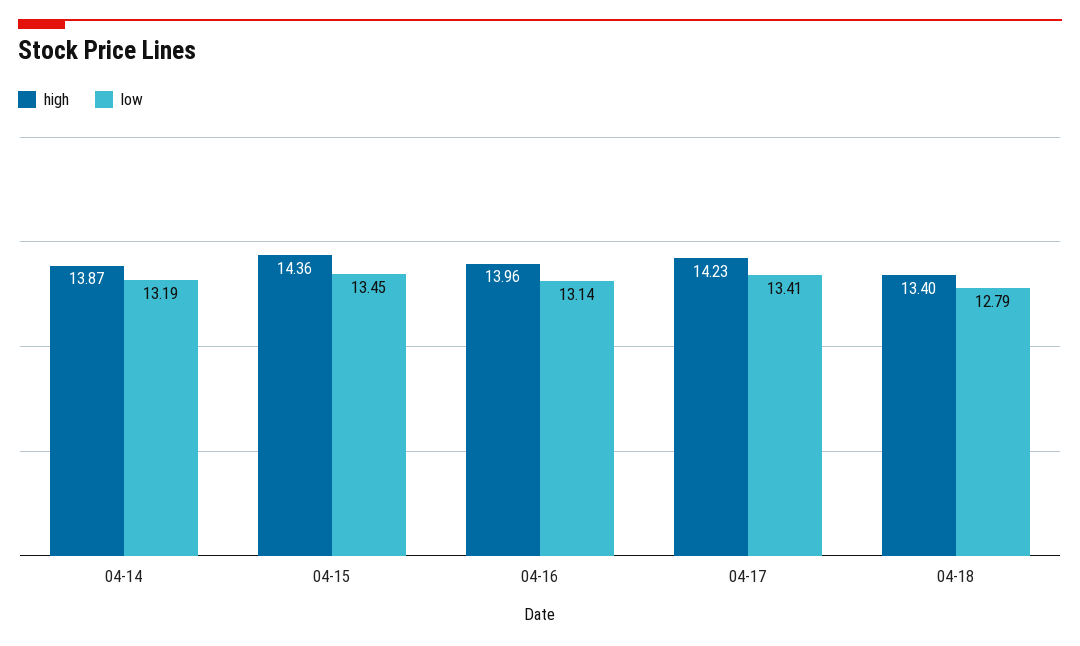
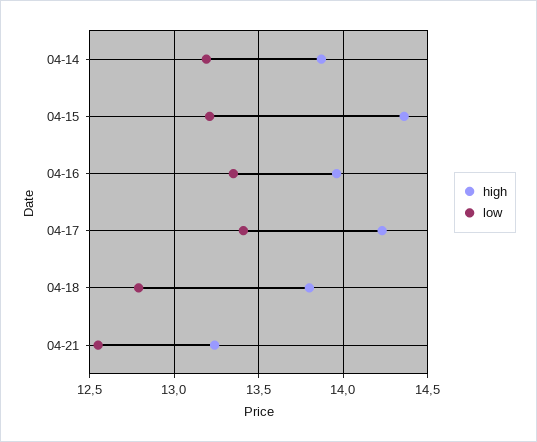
low, 04-15: 13.45 -> 13.2
low, 04-16: 13.14 -> 13.35
high, 04-18: 13.4 -> 13.8
high, 04-21: none -> 13.25
low, 04-21: none -> 12.55

